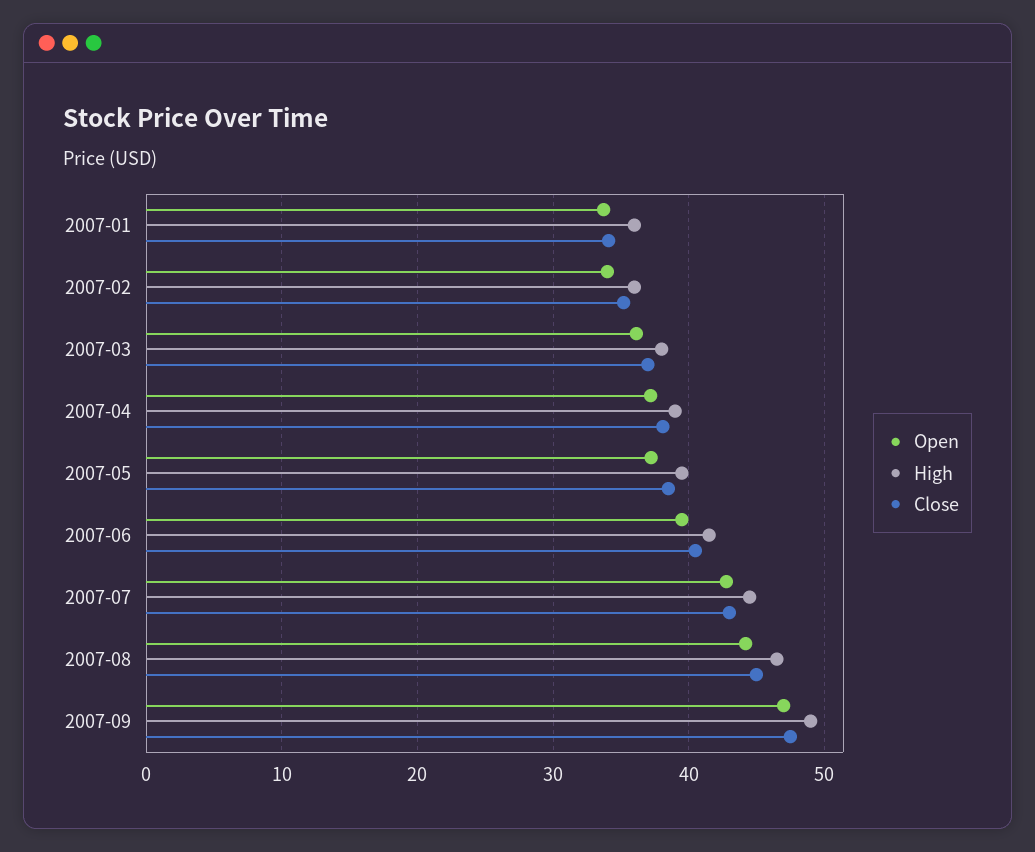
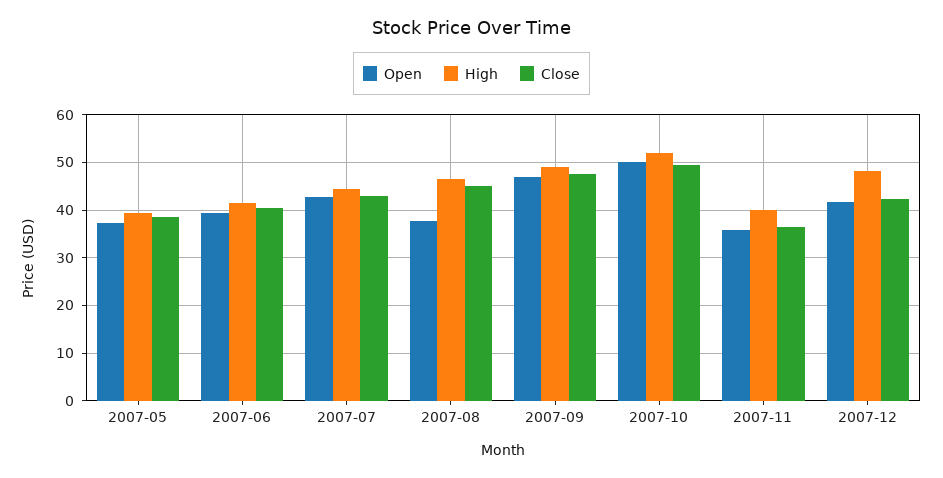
Open, 2007-01: 34 -> none
High, 2007-01: 36 -> none
Close, 2007-01: 34 -> none
Open, 2007-02: 34 -> none
High, 2007-02: 36 -> none
Close, 2007-02: 35 -> none
Open, 2007-03: 36 -> none
High, 2007-03: 38 -> none
Close, 2007-03: 37 -> none
Open, 2007-04: 37 -> none
High, 2007-04: 39 -> none
Close, 2007-04: 38 -> none
Open, 2007-08: 44 -> 38
Open, 2007-10: none -> 50
High, 2007-10: none -> 52
Close, 2007-10: none -> 50
Open, 2007-11: none -> 36
High, 2007-11: none -> 40
Close, 2007-11: none -> 36
Open, 2007-12: none -> 42
High, 2007-12: none -> 48
Close, 2007-12: none -> 42

